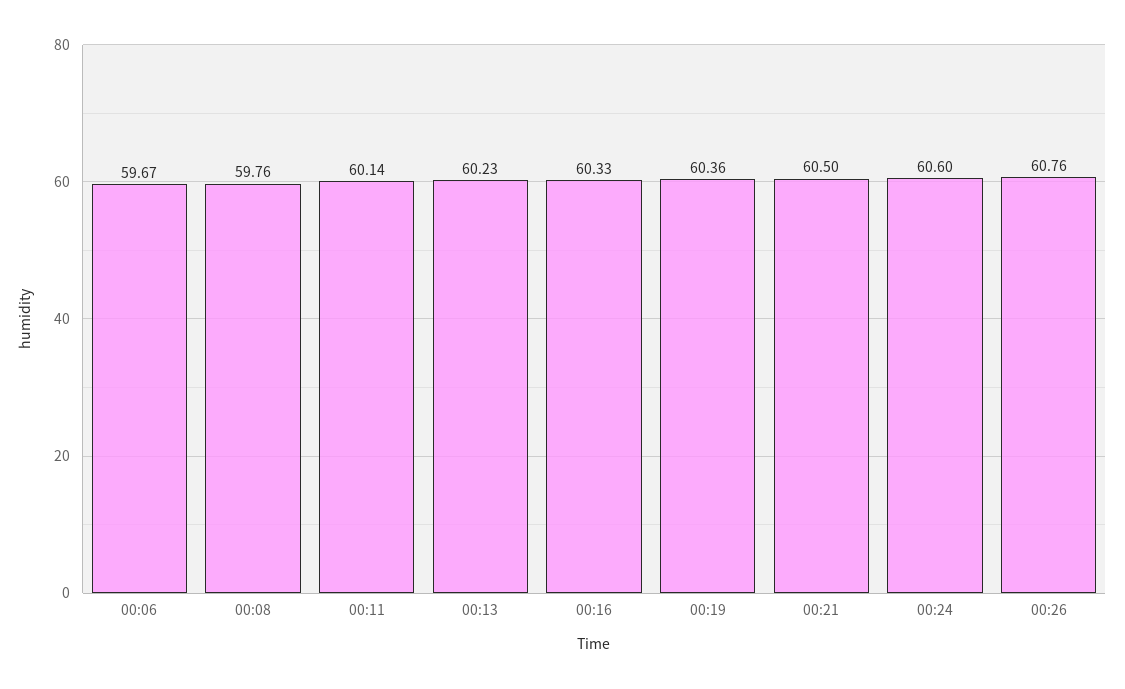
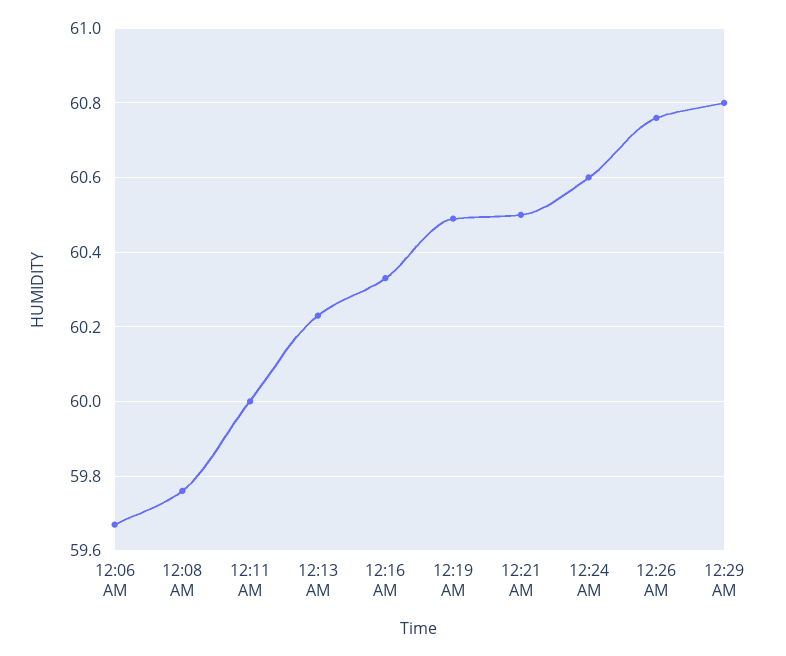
00:11: 60.14 -> 60
00:19: 60.36 -> 60.5
12:29 AM: none -> 60.8

